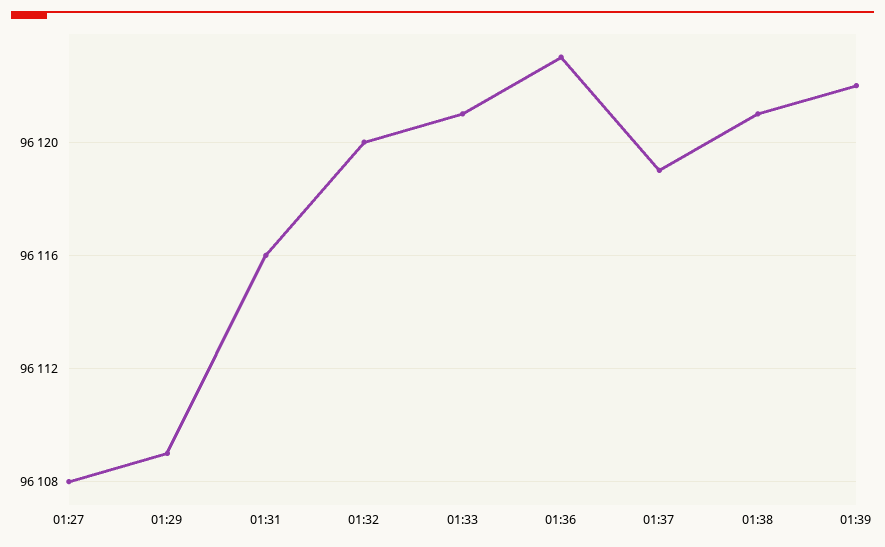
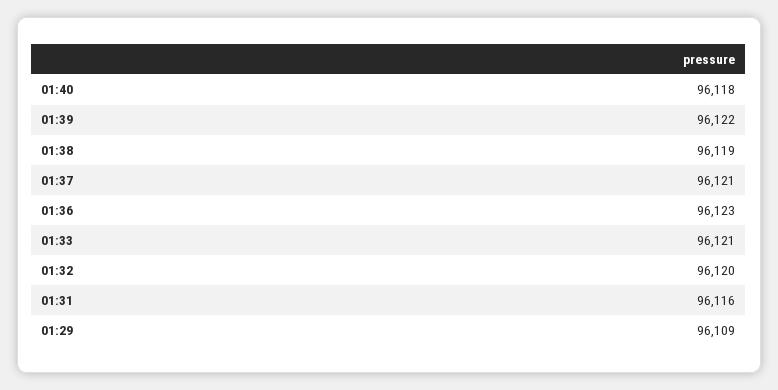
01:27: 96108 -> none
01:37: 96119 -> 96121
01:38: 96121 -> 96119
01:40: none -> 96118

